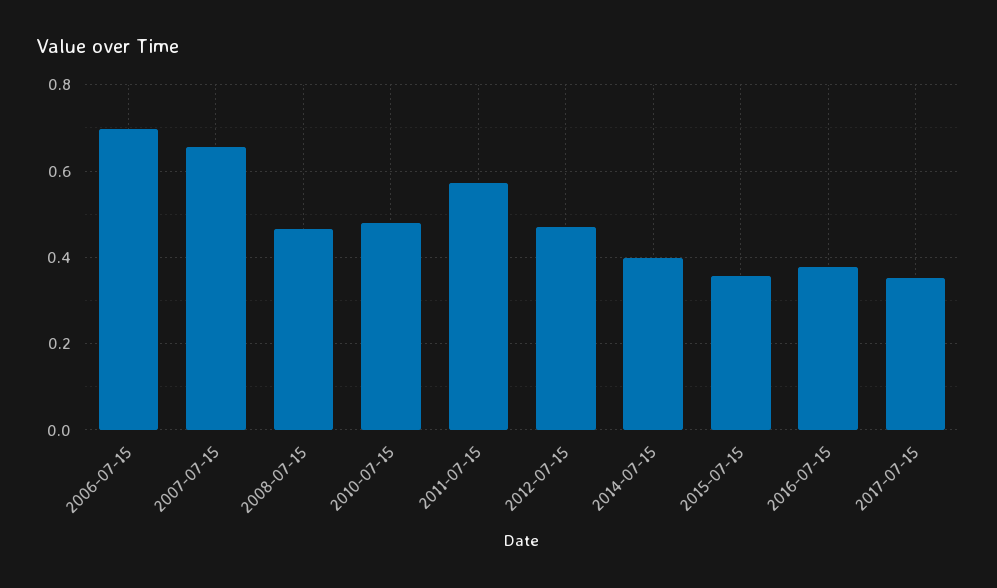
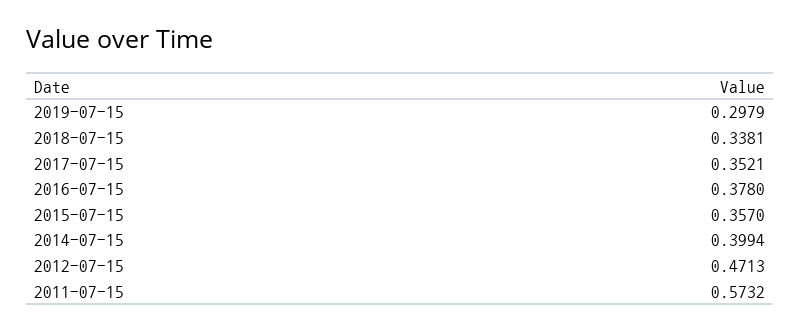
2006-07-15: 0.7 -> none
2007-07-15: 0.66 -> none
2008-07-15: 0.46 -> none
2010-07-15: 0.48 -> none
2019-07-15: none -> 0.2979
2018-07-15: none -> 0.3381

